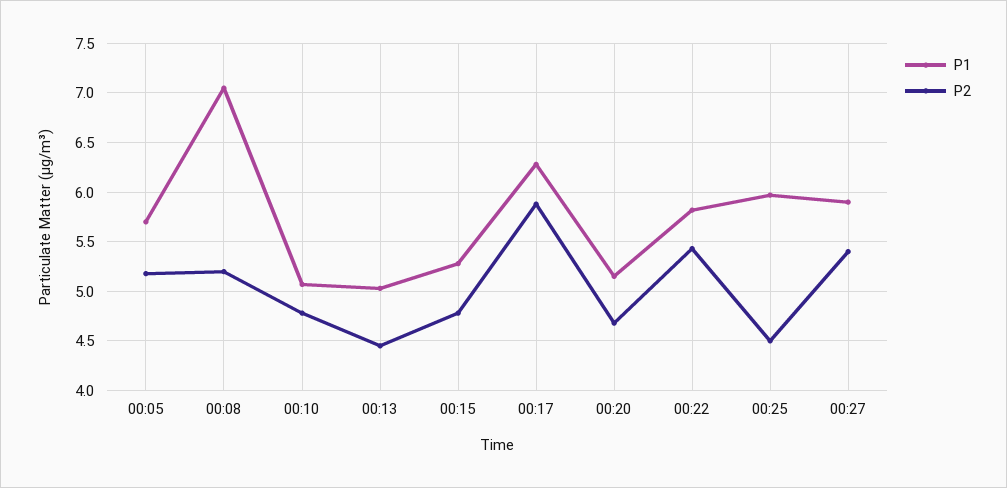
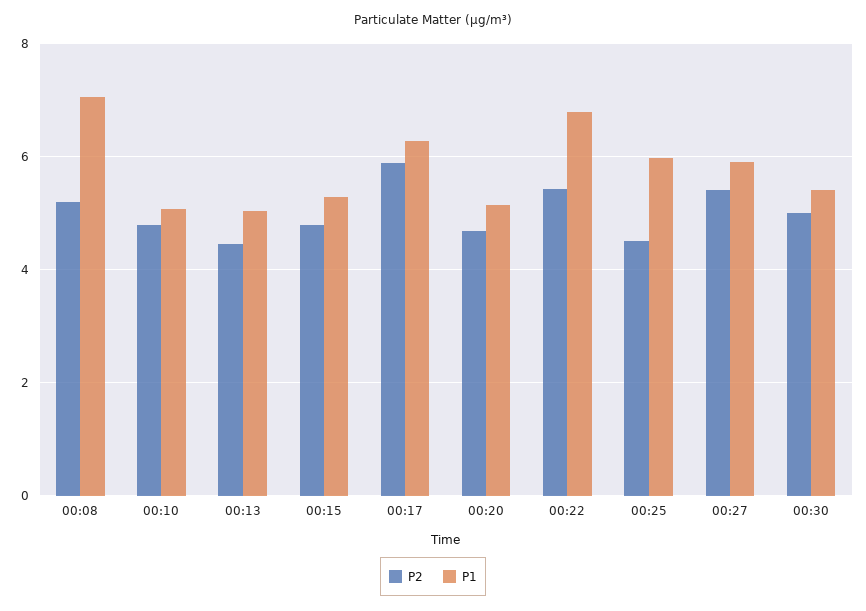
P1, 00:05: 5.7 -> none
P2, 00:05: 5.2 -> none
P1, 00:22: 5.8 -> 6.8
P2, 00:30: none -> 5
P1, 00:30: none -> 5.4

